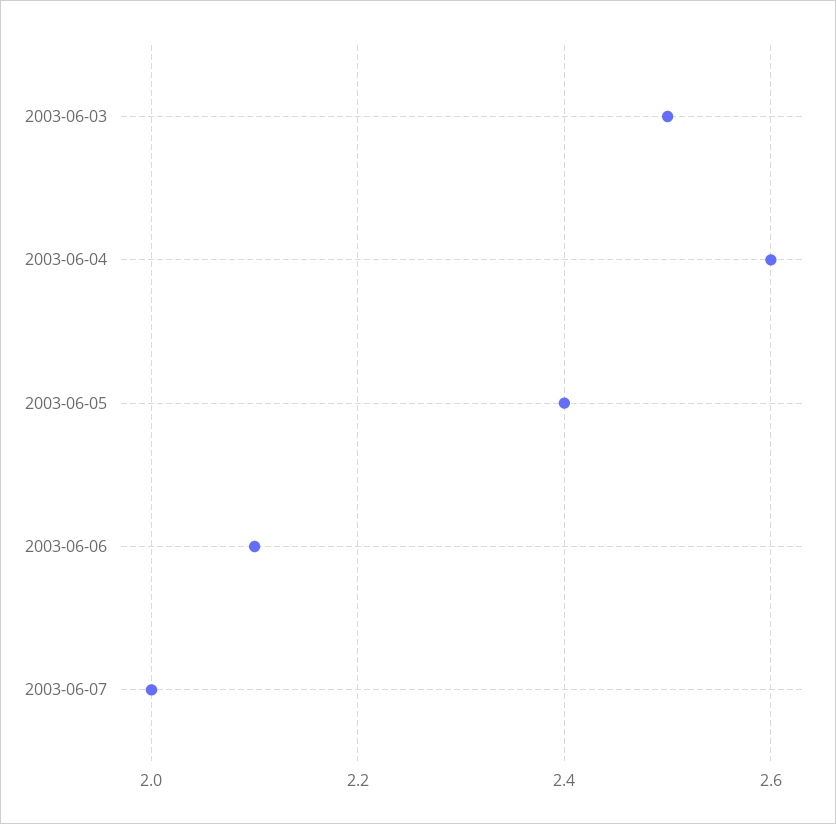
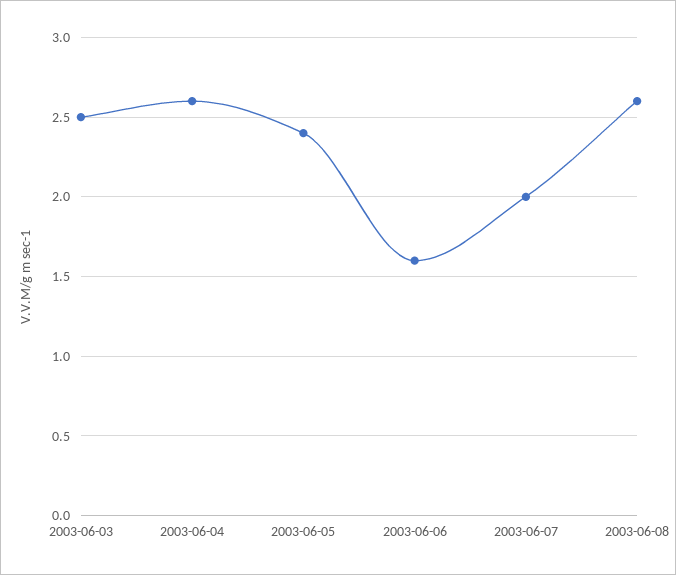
2003-06-06: 2.1 -> 1.6
2003-06-08: none -> 2.6

